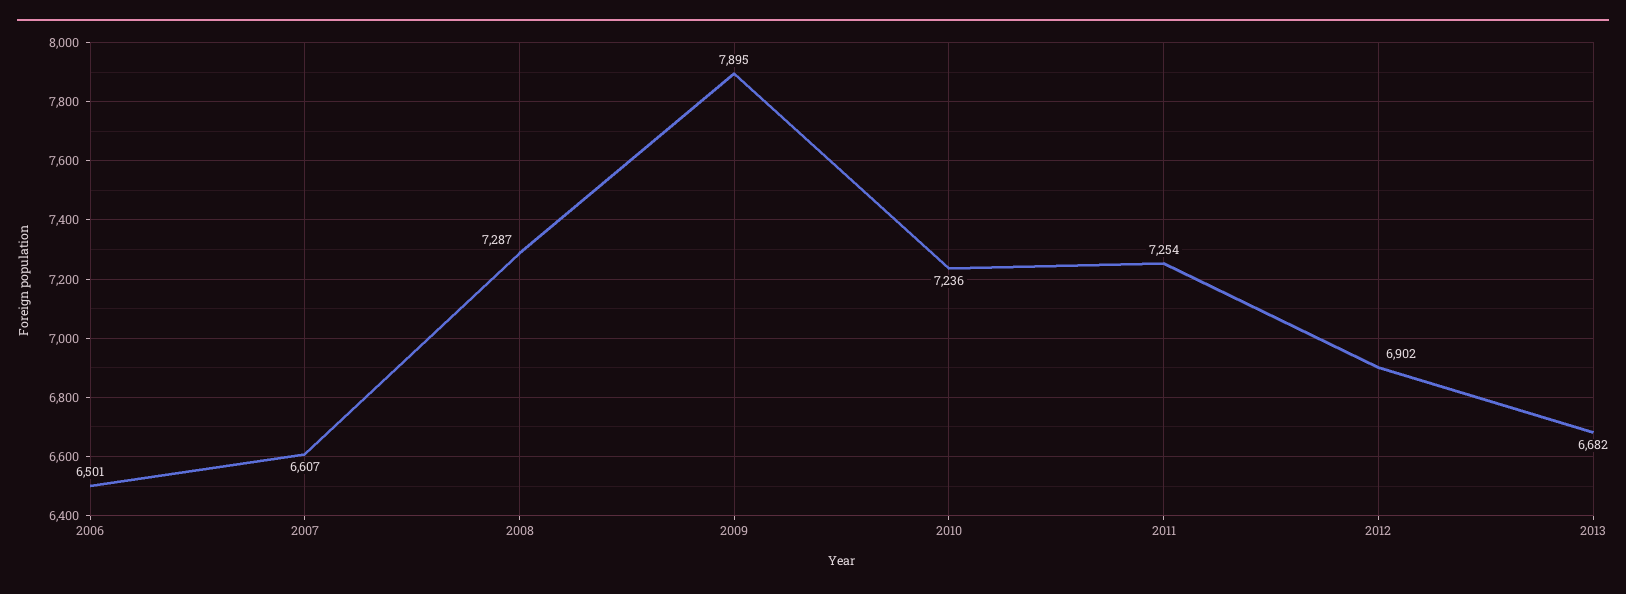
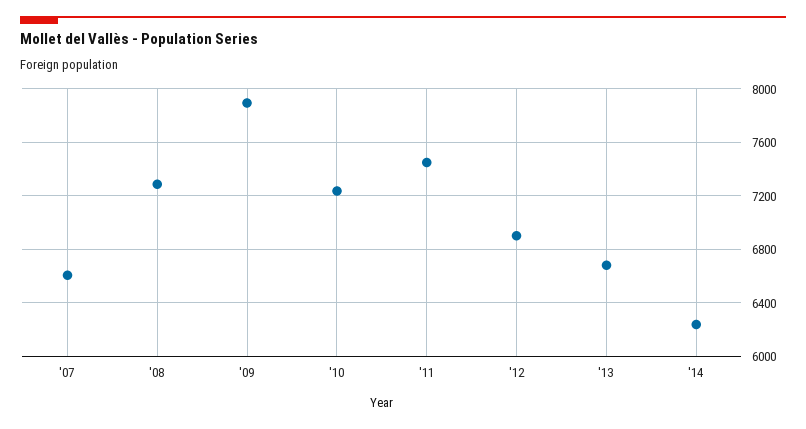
2006: 6501 -> none
2011: 7254 -> 7450
'14: none -> 6250

